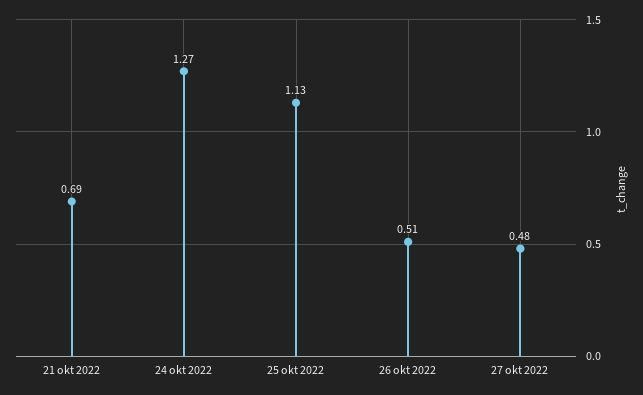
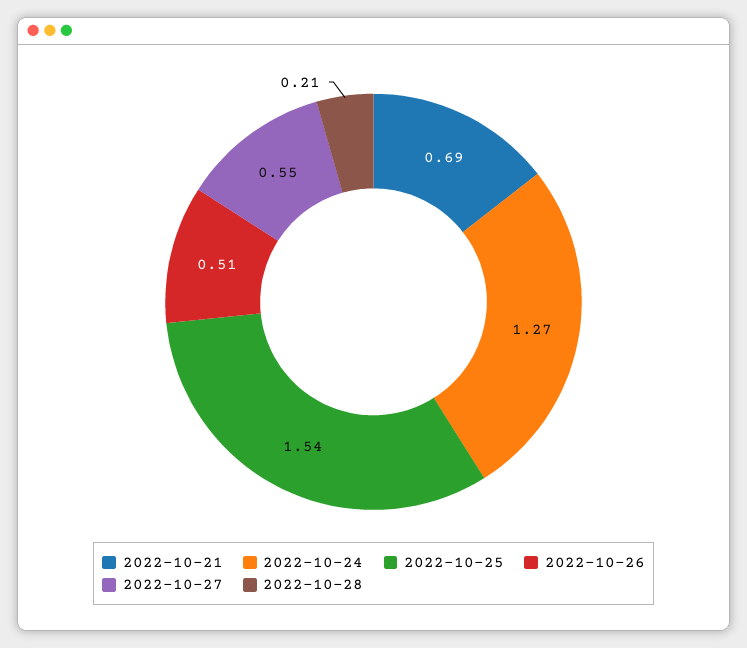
25 okt 2022: 1.13 -> 1.54
27 okt 2022: 0.48 -> 0.55
2022-10-28: none -> 0.21

